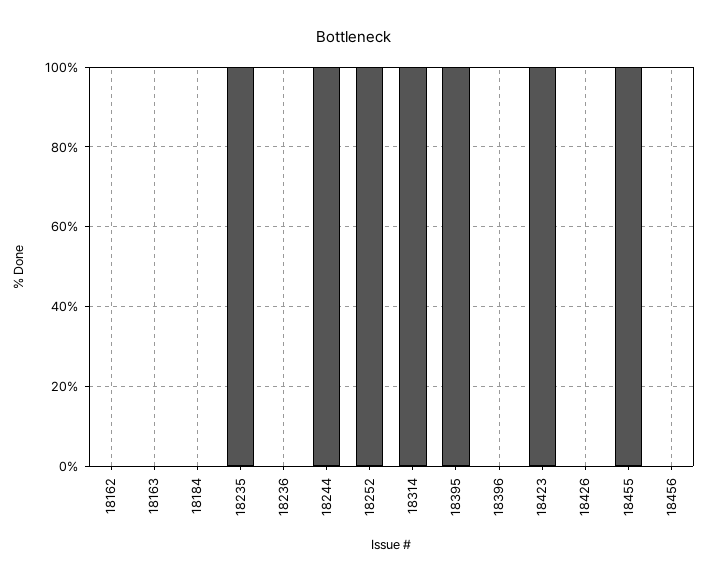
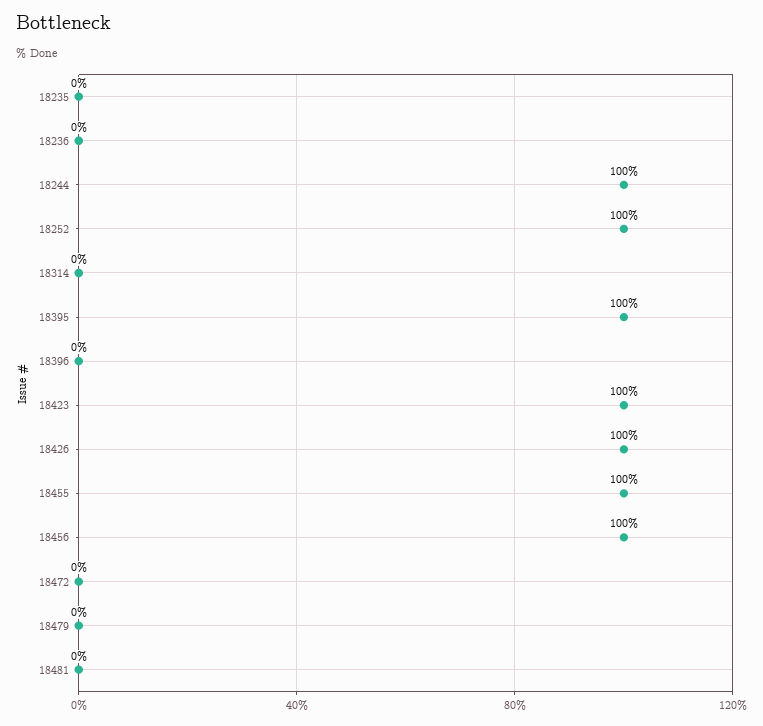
18162: 0 -> none
18163: 0 -> none
18184: 0 -> none
18235: 100 -> 0
18314: 100 -> 0
18426: 0 -> 100
18456: 0 -> 100
18472: none -> 0
18479: none -> 0
18481: none -> 0

